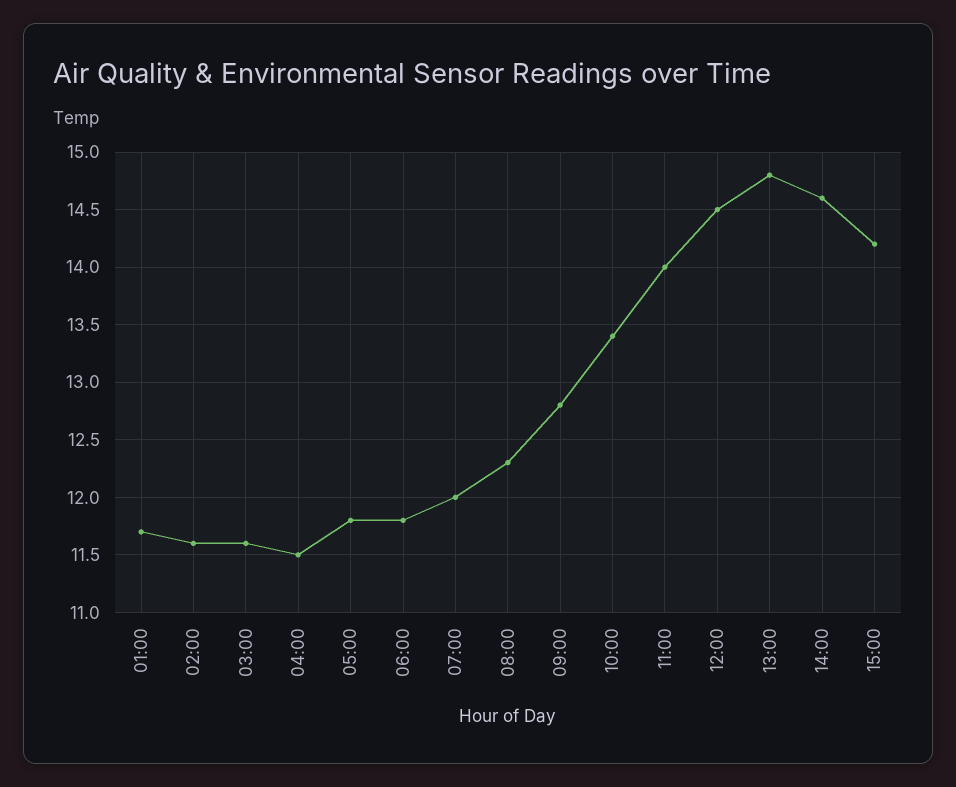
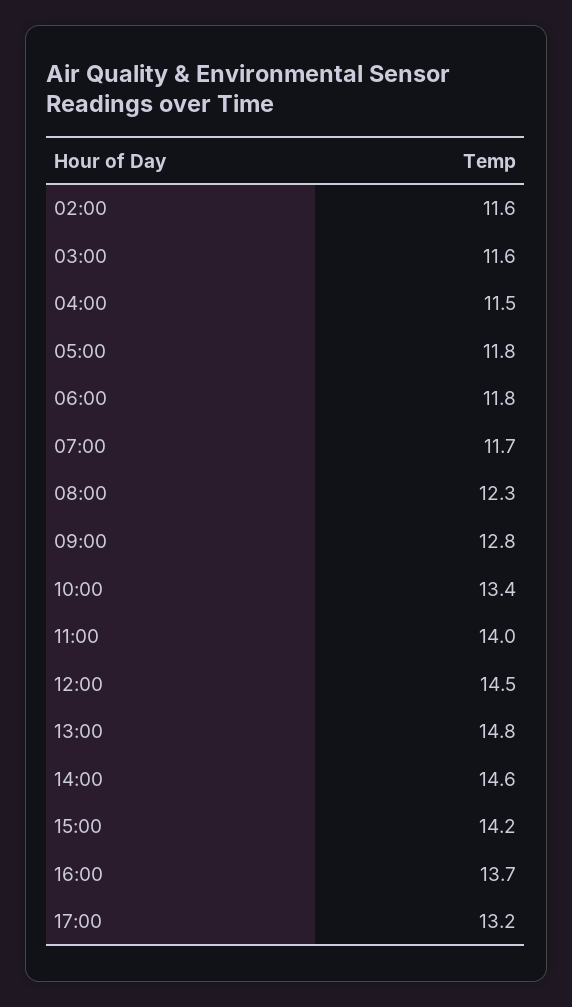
01:00: 11.7 -> none
07:00: 12 -> 11.7
16:00: none -> 13.7
17:00: none -> 13.2

